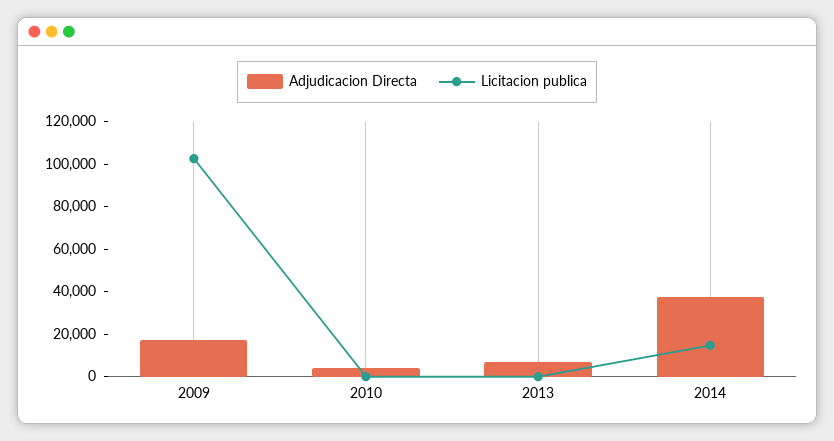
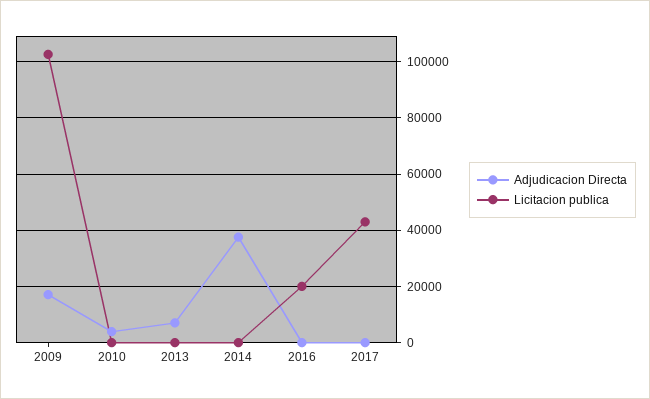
Licitacion publica, 2014: 15000 -> 0
Adjudicacion Directa, 2016: none -> 0
Licitacion publica, 2016: none -> 20000
Adjudicacion Directa, 2017: none -> 0
Licitacion publica, 2017: none -> 42500

